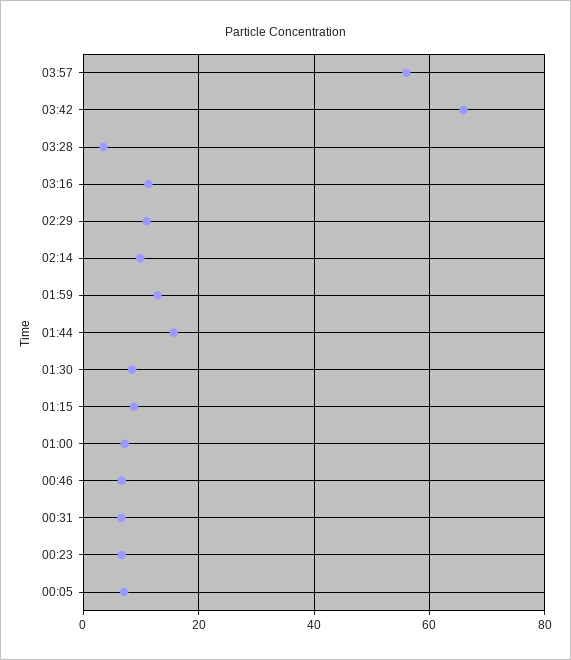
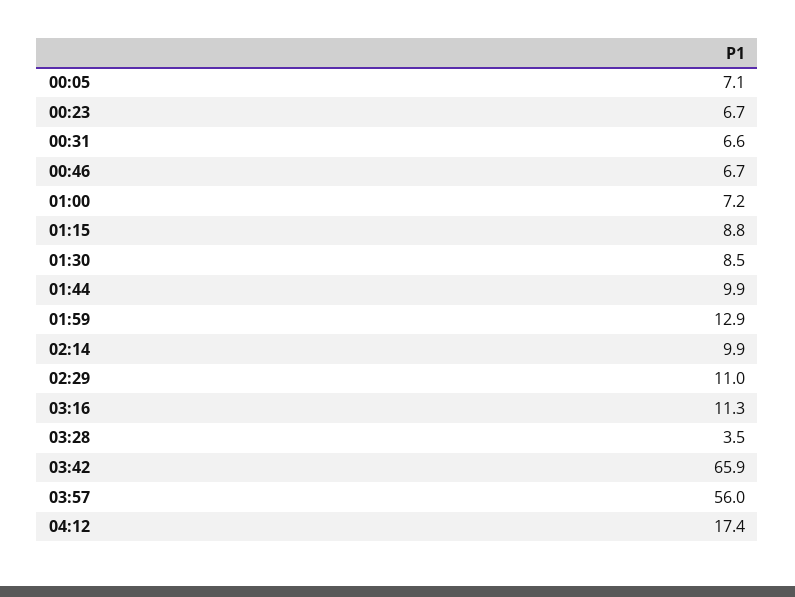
01:44: 16 -> 9.9
04:12: none -> 17.4

